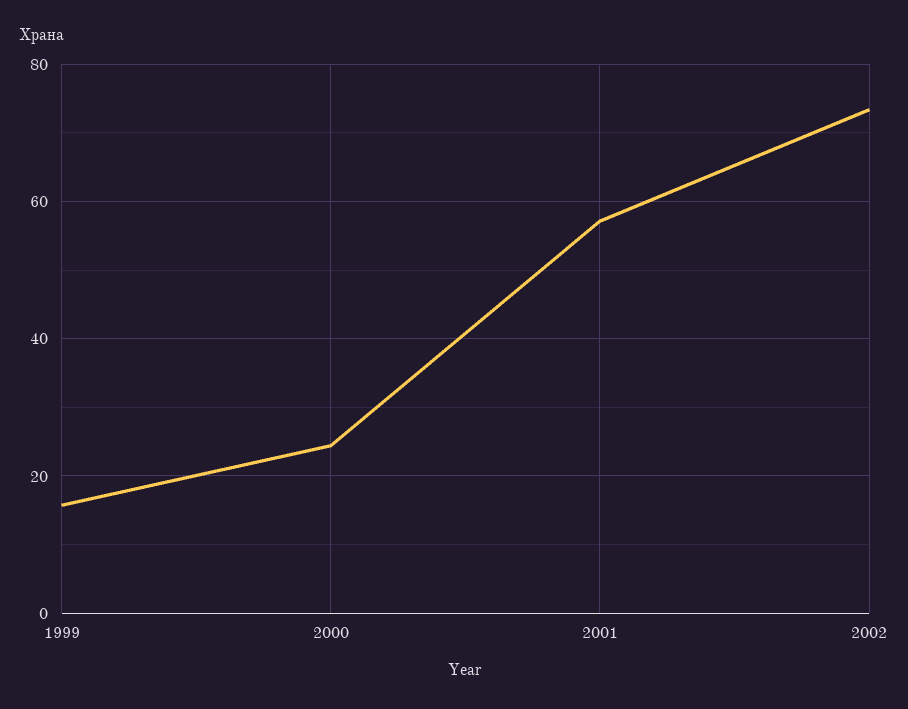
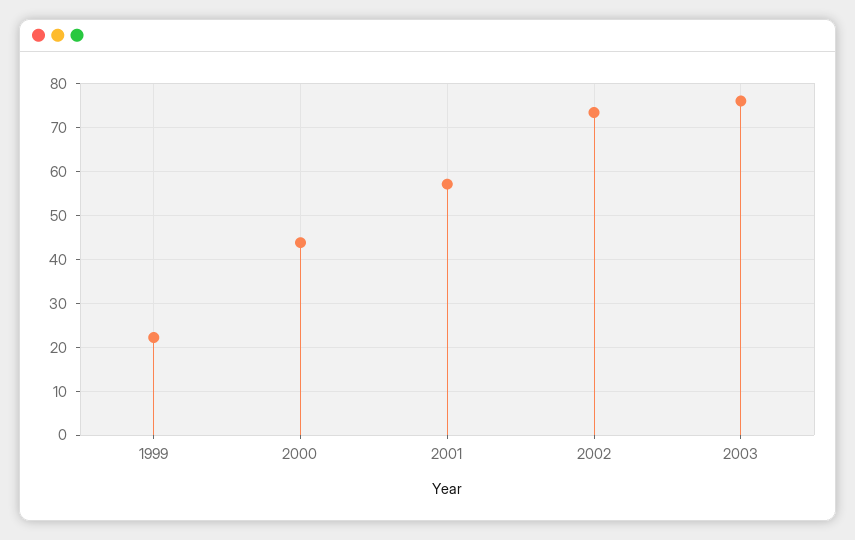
1999: 16 -> 22
2000: 24 -> 44
2003: none -> 76

